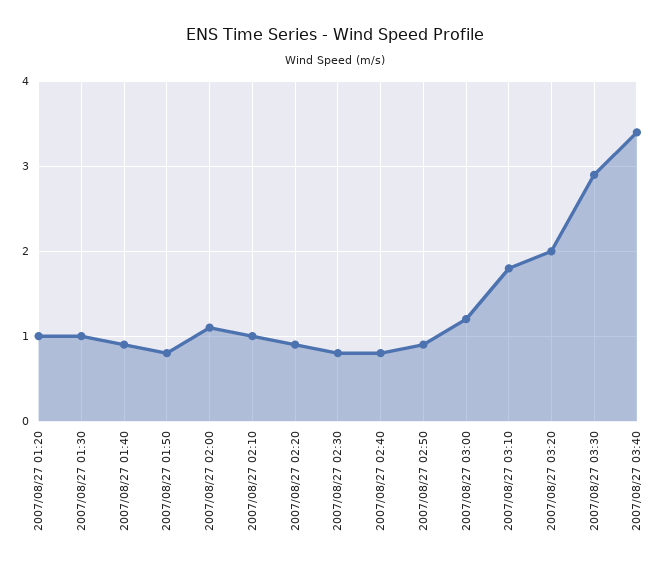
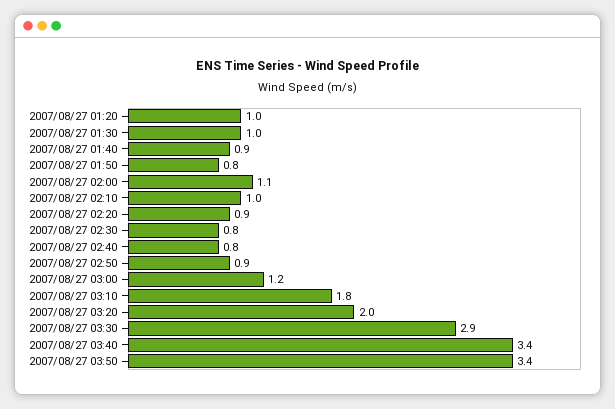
2007/08/27 03:50: none -> 3.4

